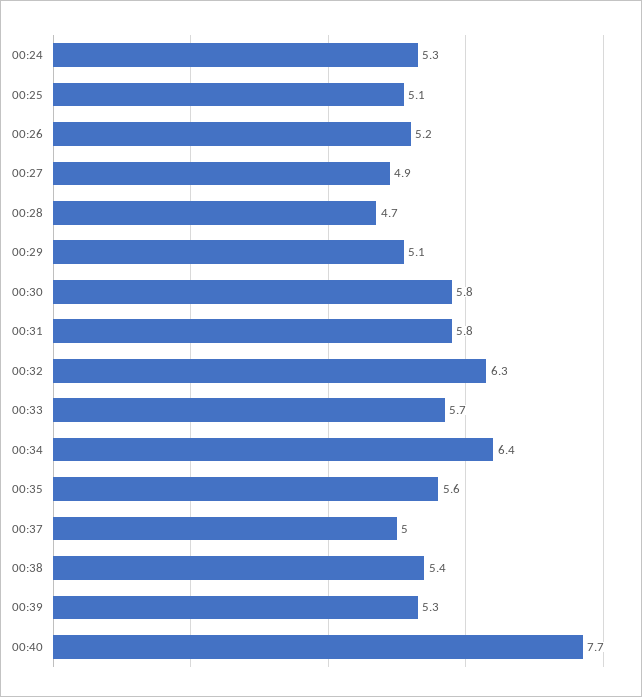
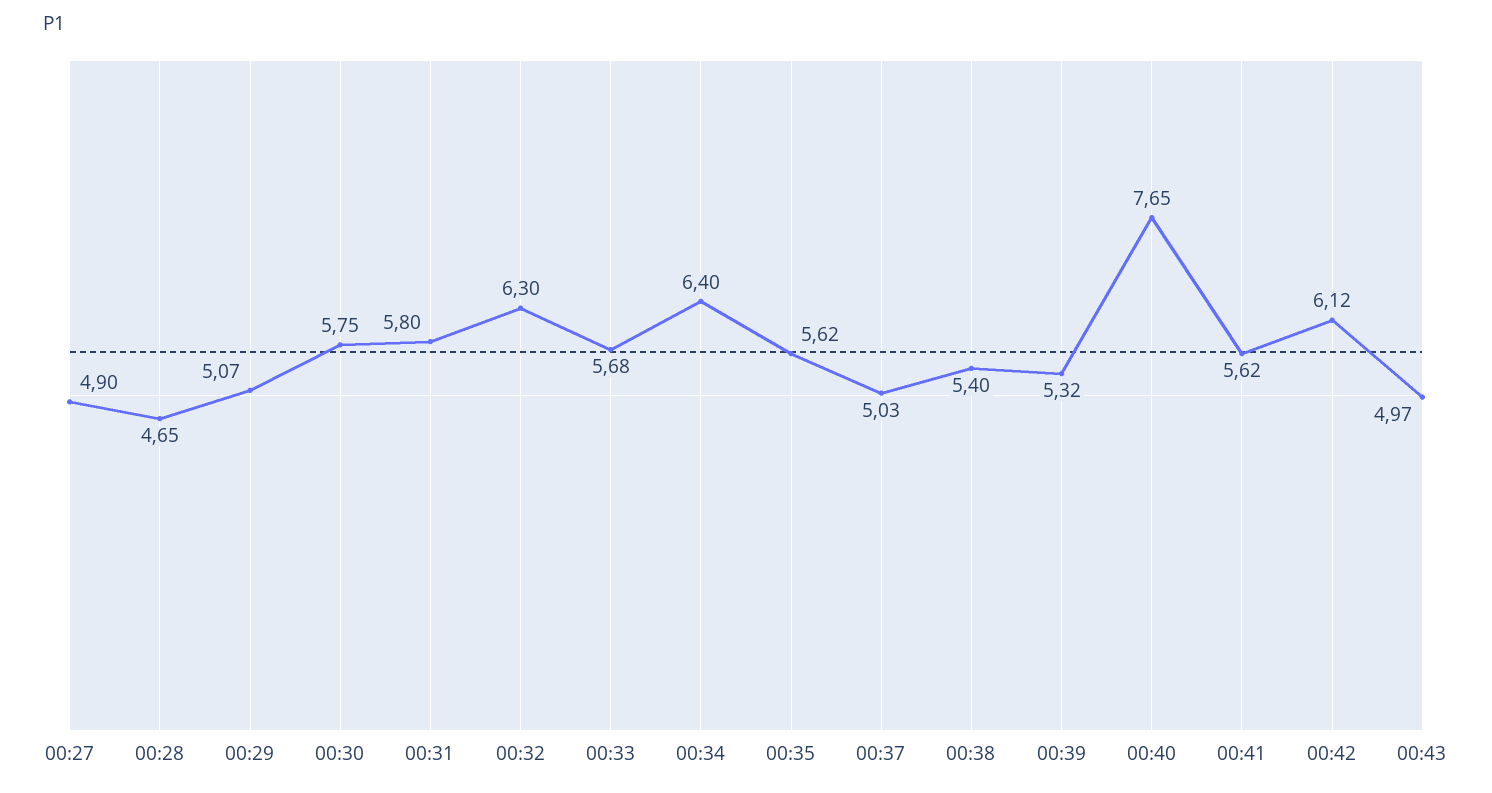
00:24: 5.3 -> none
00:25: 5.1 -> none
00:26: 5.2 -> none
00:41: none -> 5.62
00:42: none -> 6.12
00:43: none -> 4.97

